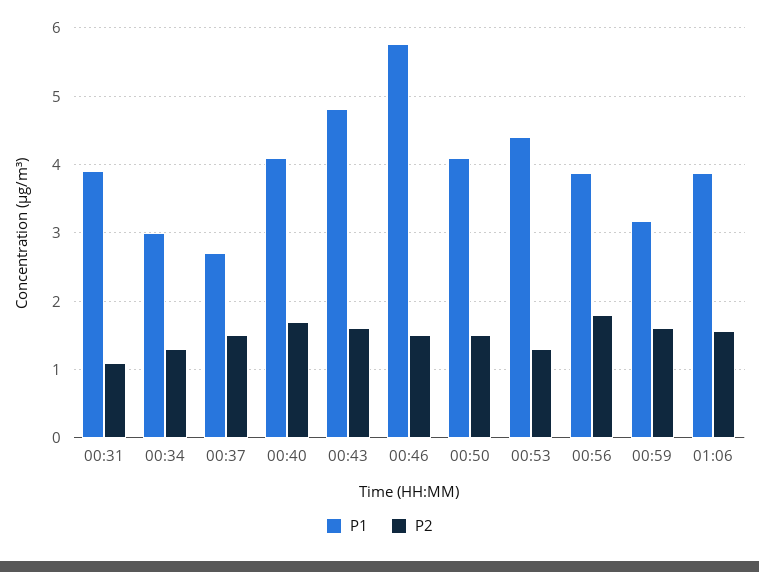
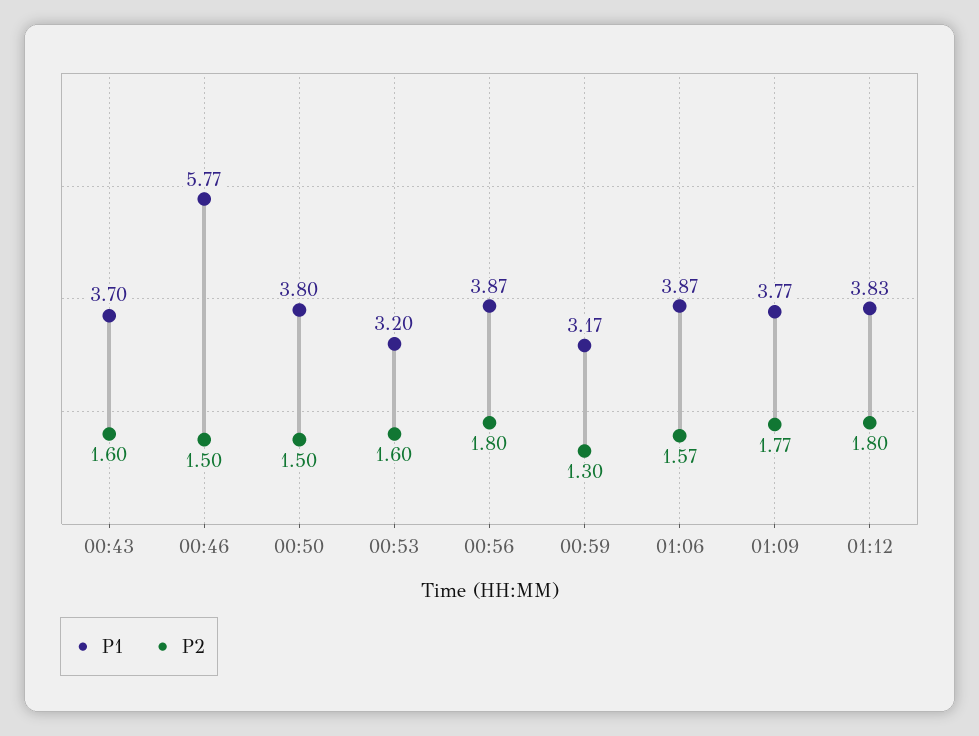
P1, 00:31: 3.9 -> none
P2, 00:31: 1.1 -> none
P1, 00:34: 3 -> none
P2, 00:34: 1.3 -> none
P1, 00:37: 2.7 -> none
P2, 00:37: 1.5 -> none
P1, 00:40: 4.1 -> none
P2, 00:40: 1.7 -> none
P1, 00:43: 4.8 -> 3.7
P1, 00:50: 4.1 -> 3.8
P1, 00:53: 4.4 -> 3.2
P2, 00:53: 1.3 -> 1.6
P2, 00:59: 1.6 -> 1.3
P1, 01:09: none -> 3.77
P2, 01:09: none -> 1.77
P1, 01:12: none -> 3.83
P2, 01:12: none -> 1.8

